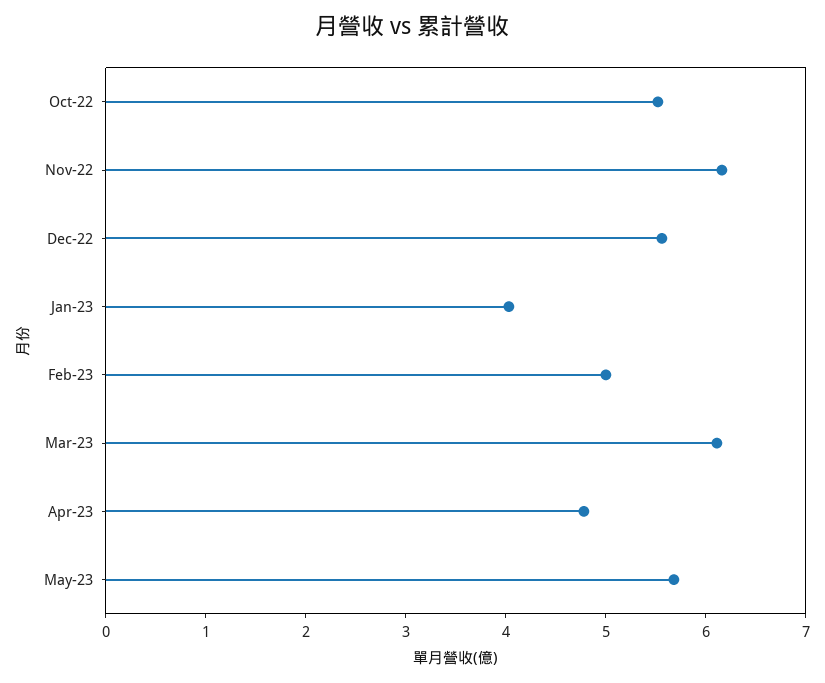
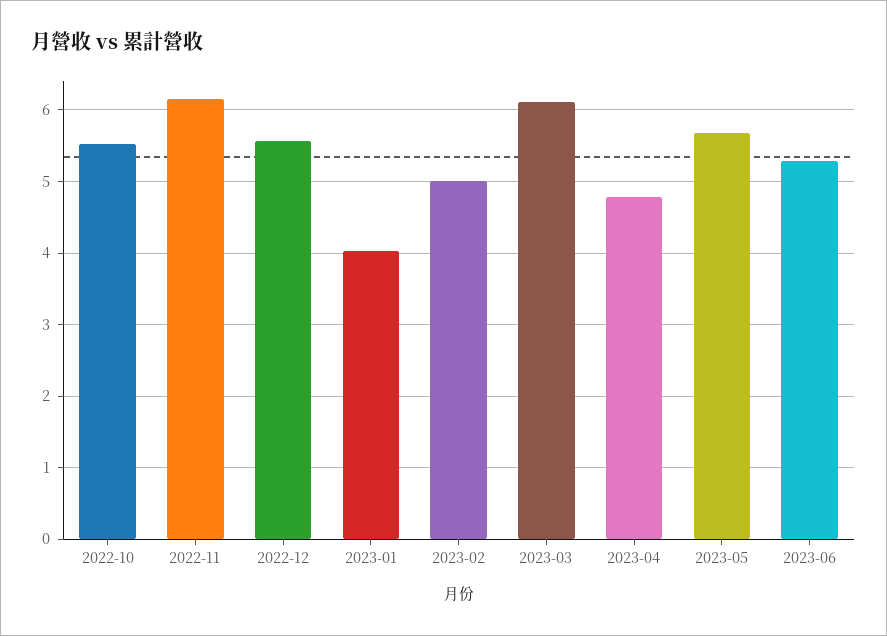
2023-06: none -> 5.3

